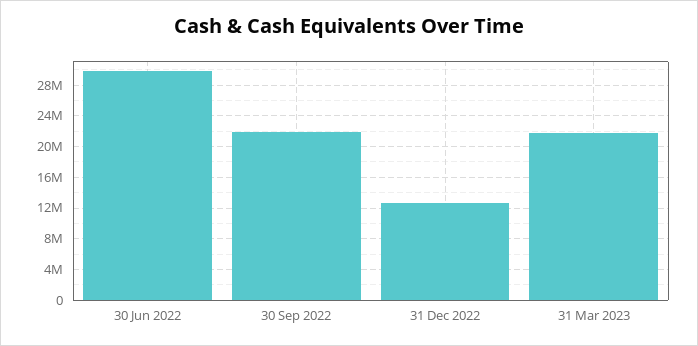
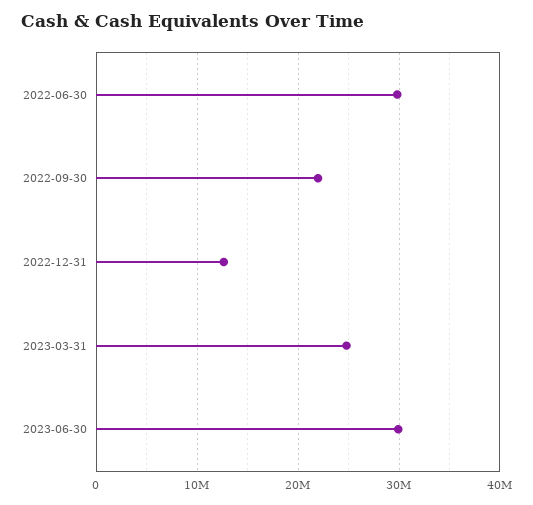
31 Mar 2023: 22000000 -> 25000000
2023-06-30: none -> 30000000

